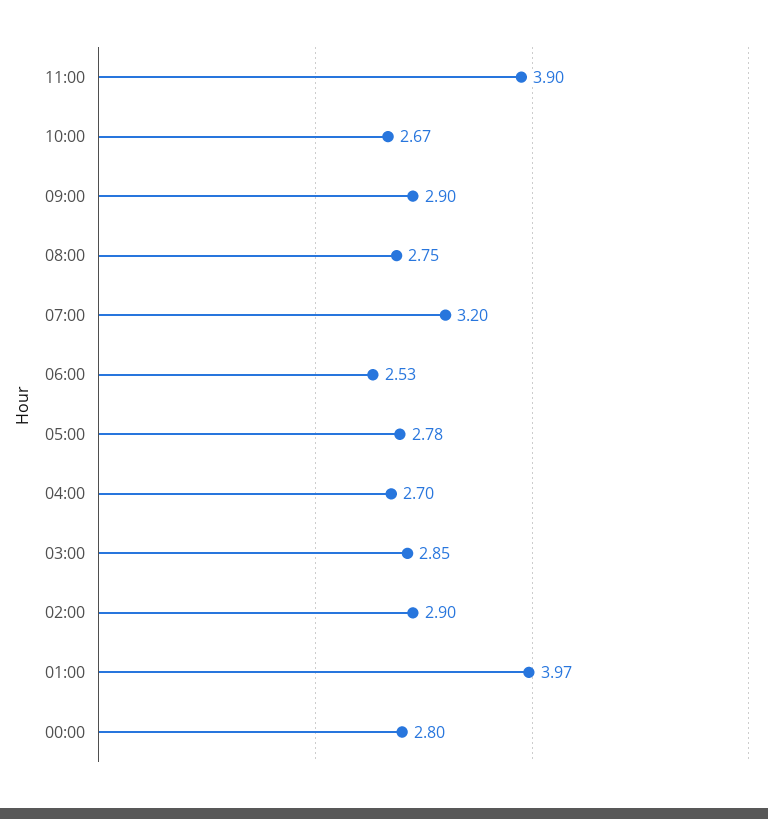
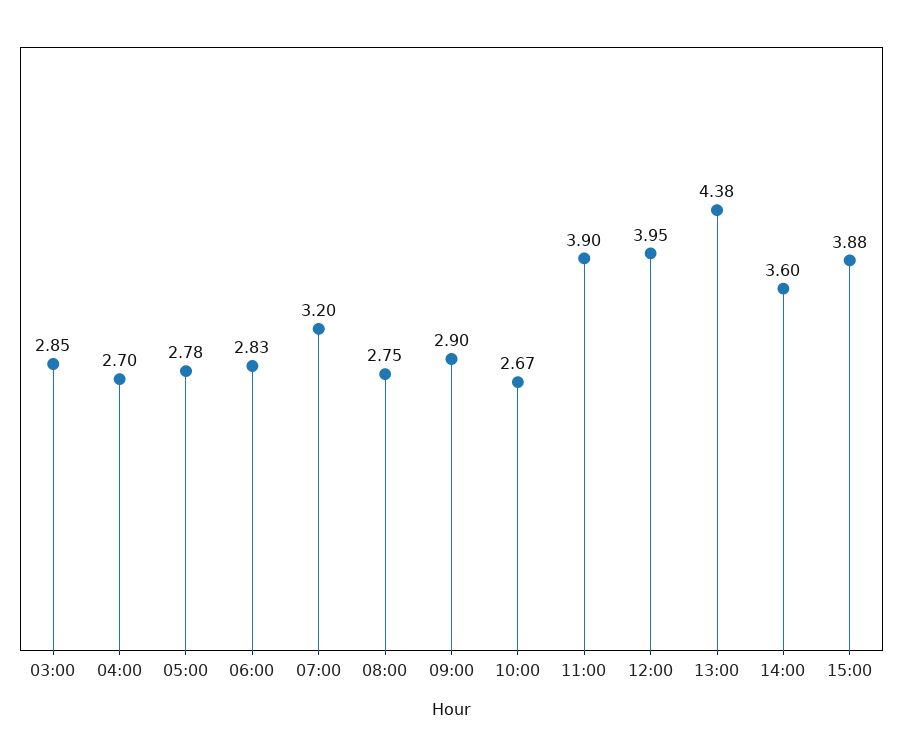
06:00: 2.53 -> 2.83
02:00: 2.9 -> none
01:00: 3.97 -> none
00:00: 2.8 -> none
12:00: none -> 3.95
13:00: none -> 4.38
14:00: none -> 3.6
15:00: none -> 3.88

